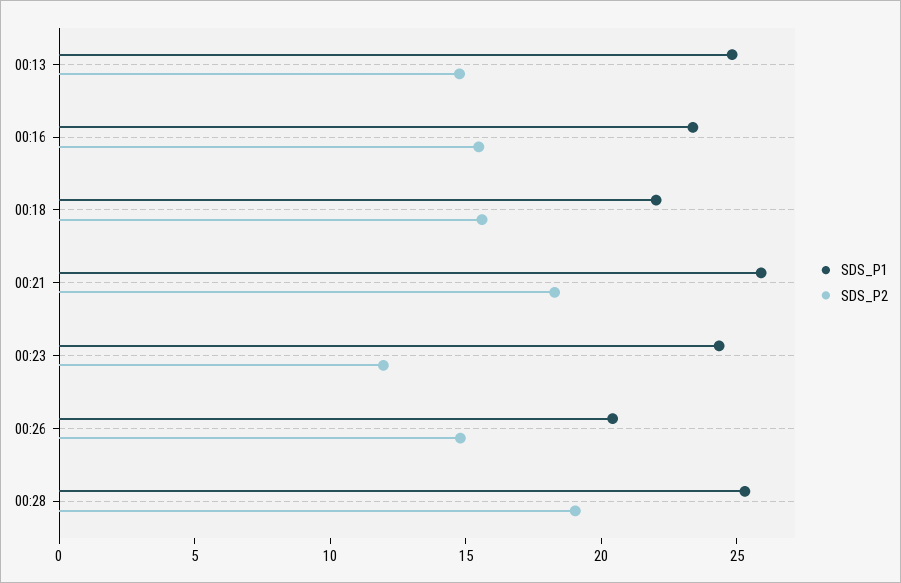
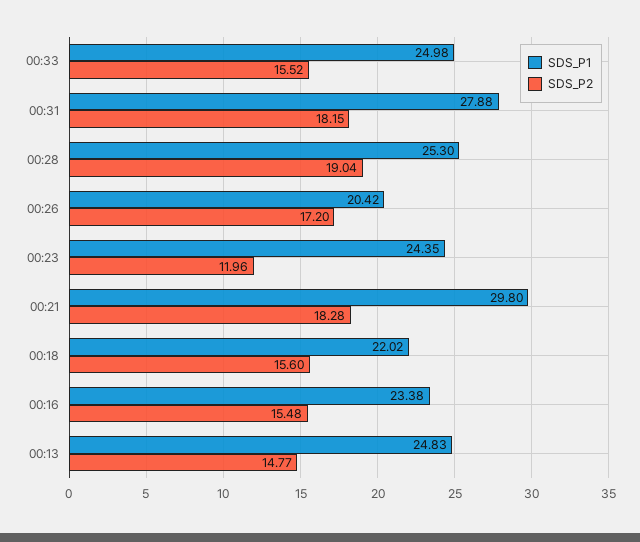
SDS_P1, 00:21: 26 -> 29.8
SDS_P2, 00:26: 15 -> 17.2
SDS_P1, 00:33: none -> 24.98
SDS_P2, 00:33: none -> 15.52
SDS_P1, 00:31: none -> 27.88
SDS_P2, 00:31: none -> 18.15

